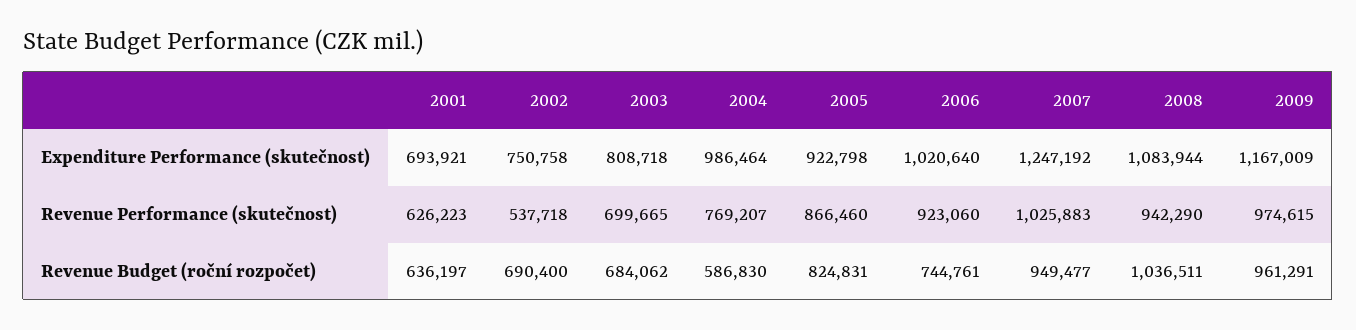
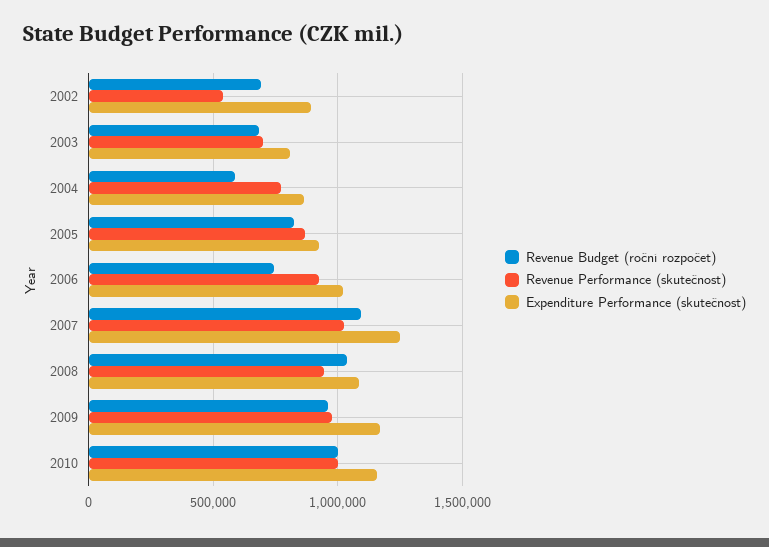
Expenditure Performance (skutečnost), 2001: 693921 -> none
Expenditure Performance (skutečnost), 2002: 750758 -> 900000
Expenditure Performance (skutečnost), 2004: 986464 -> 850000
Revenue Performance (skutečnost), 2001: 626223 -> none
Revenue Budget (roční rozpočet), 2001: 636197 -> none
Revenue Budget (roční rozpočet), 2007: 949477 -> 1100000
Revenue Budget (roční rozpočet), 2010: none -> 1000000
Revenue Performance (skutečnost), 2010: none -> 1000000
Expenditure Performance (skutečnost), 2010: none -> 1150000

